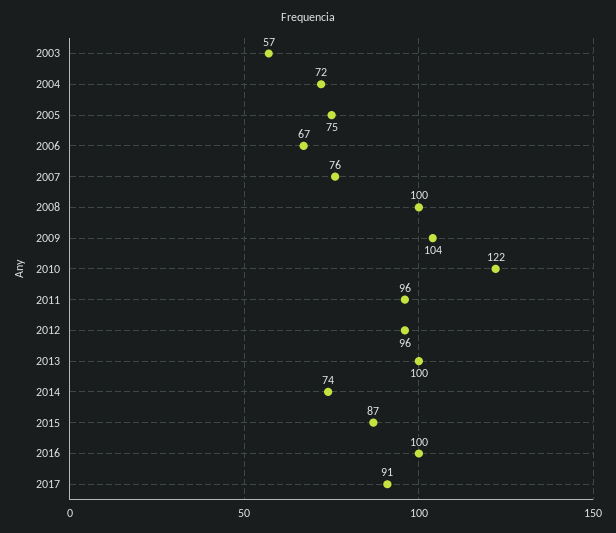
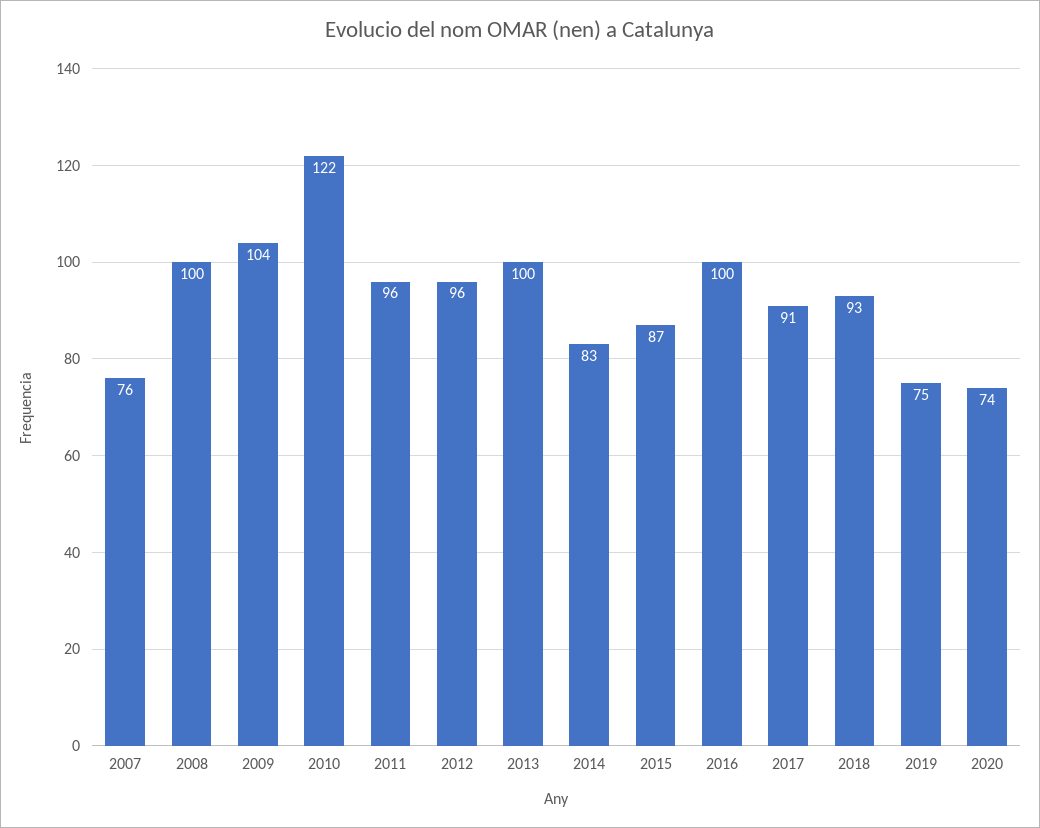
2003: 57 -> none
2004: 72 -> none
2005: 75 -> none
2006: 67 -> none
2014: 74 -> 83
2018: none -> 93
2019: none -> 75
2020: none -> 74

